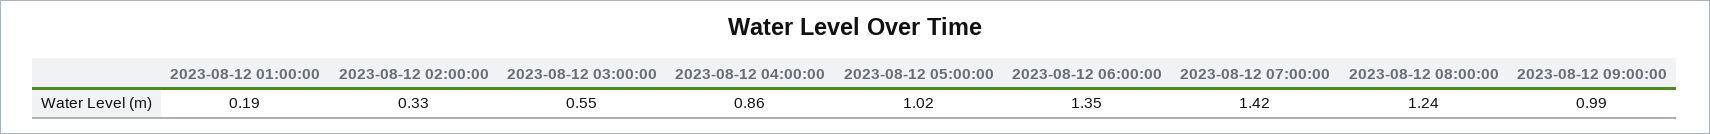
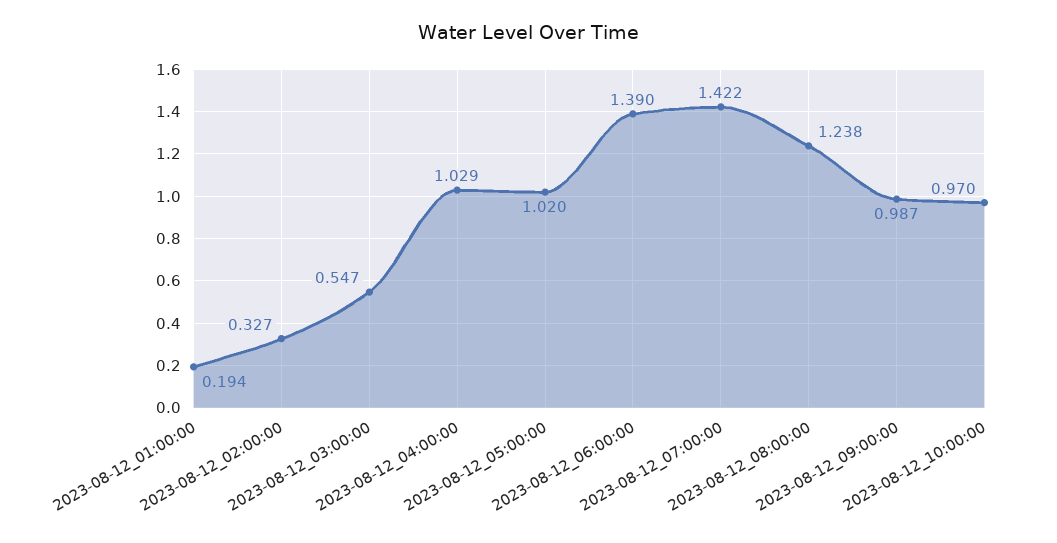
2023-08-12 04:00:00: 0.86 -> 1.029
2023-08-12 06:00:00: 1.35 -> 1.39
2023-08-12_10:00:00: none -> 0.97

